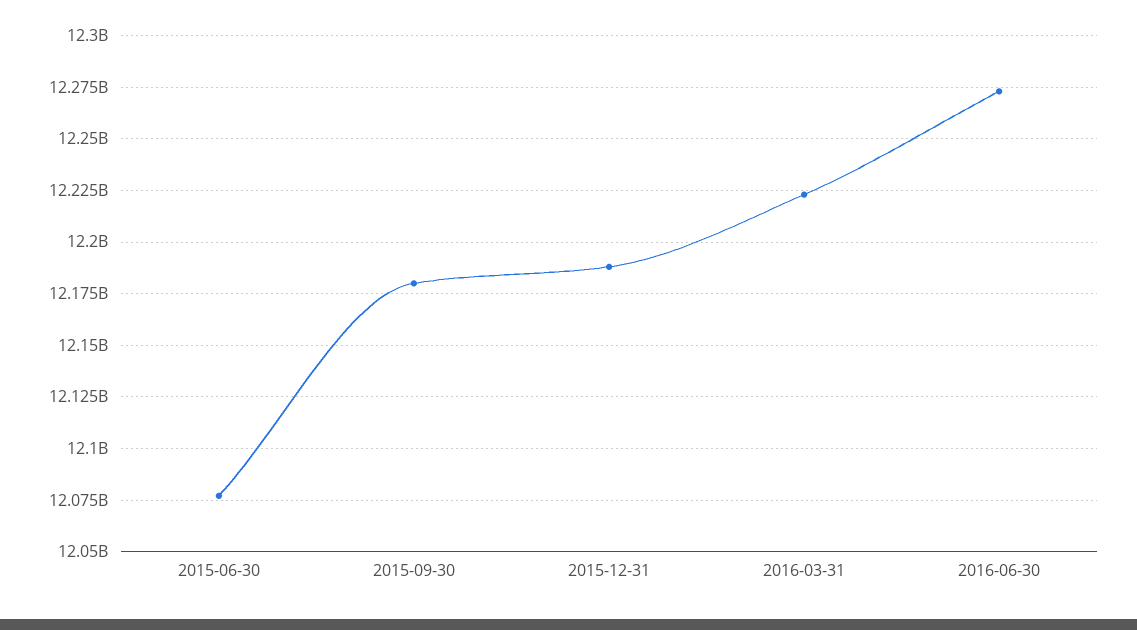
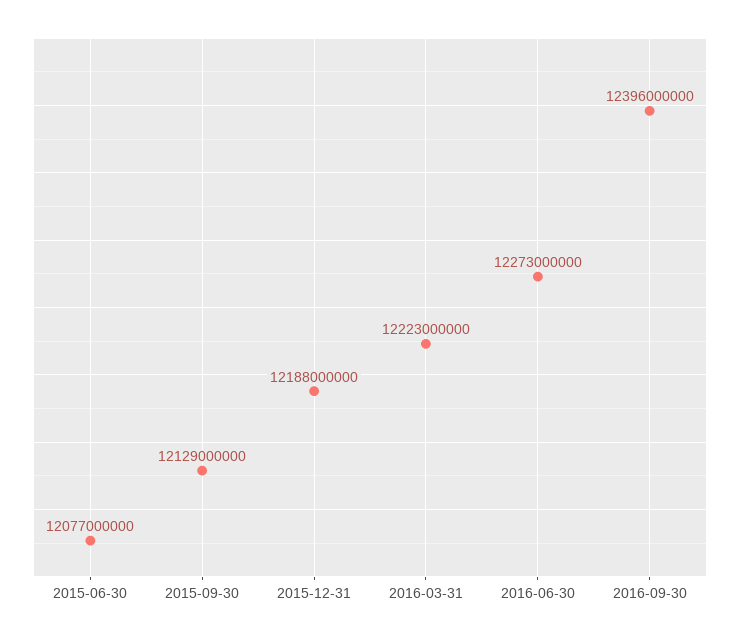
2015-09-30: 12180000000 -> 12129000000
2016-09-30: none -> 12396000000

